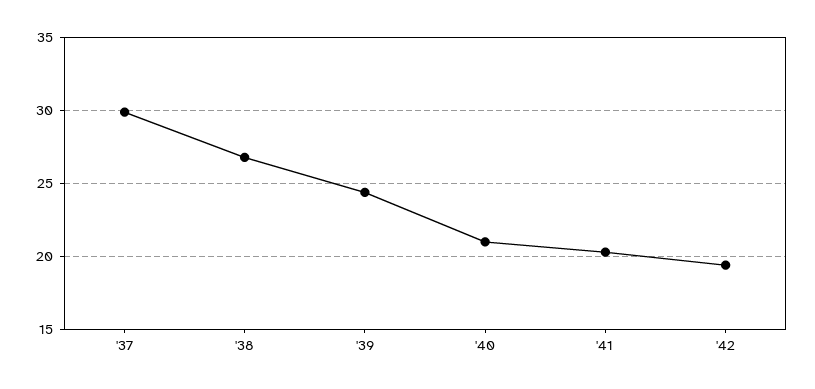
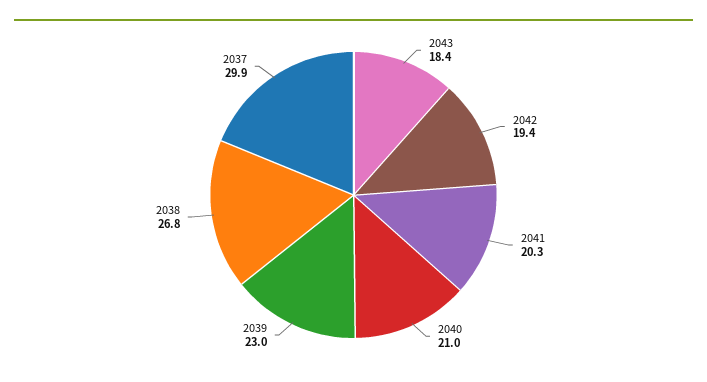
'39: 24.5 -> 23
2043: none -> 18.4

